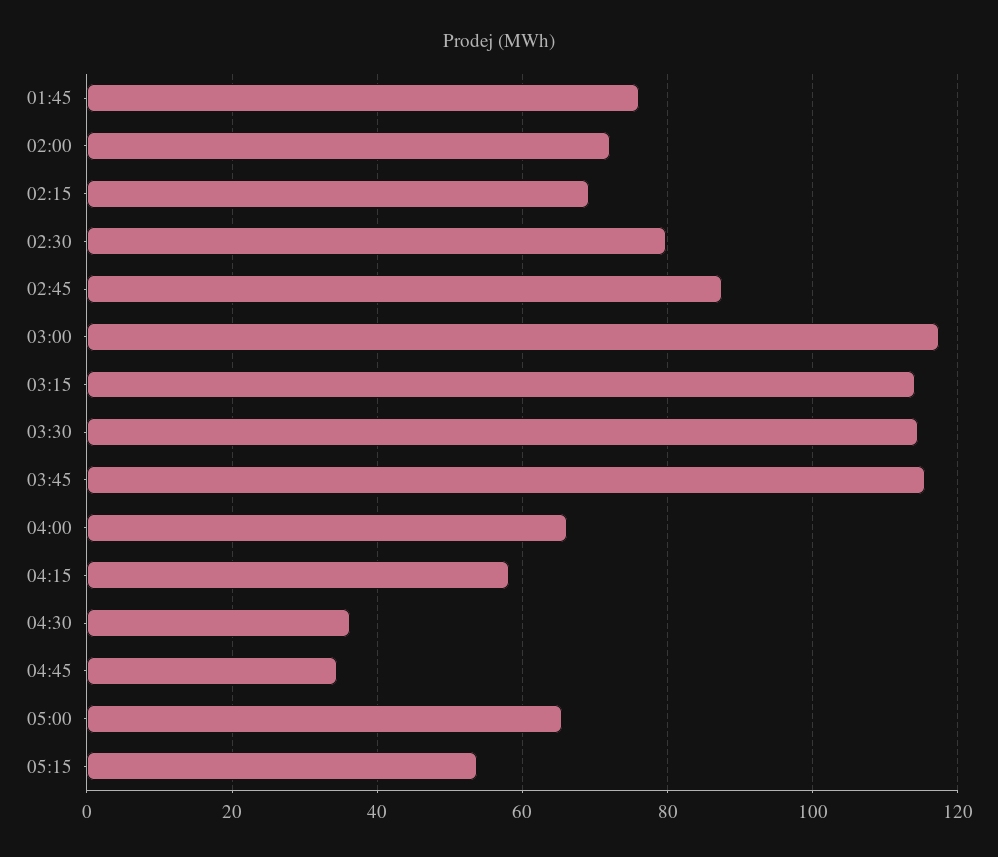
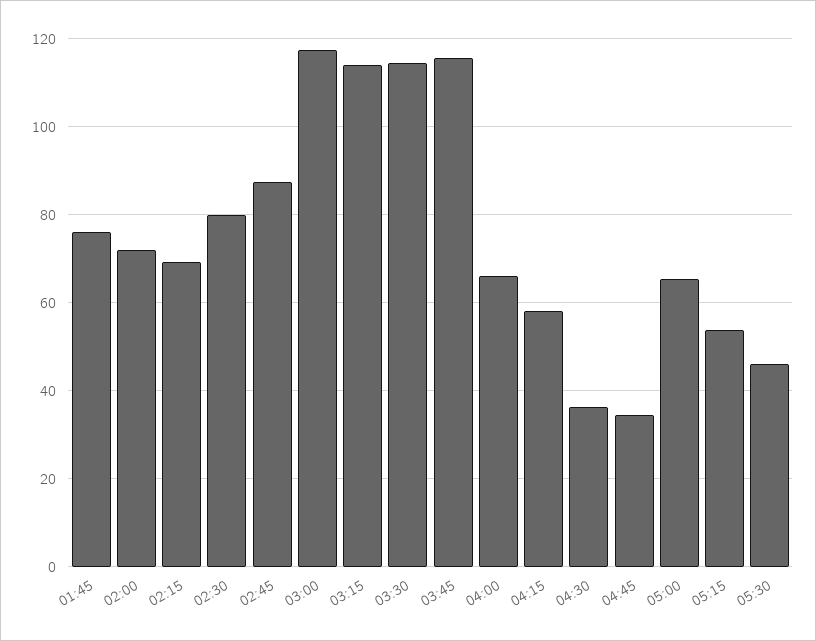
05:30: none -> 46

